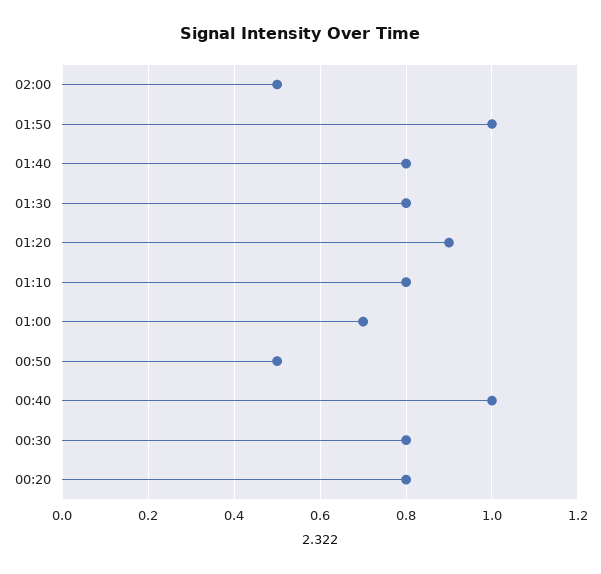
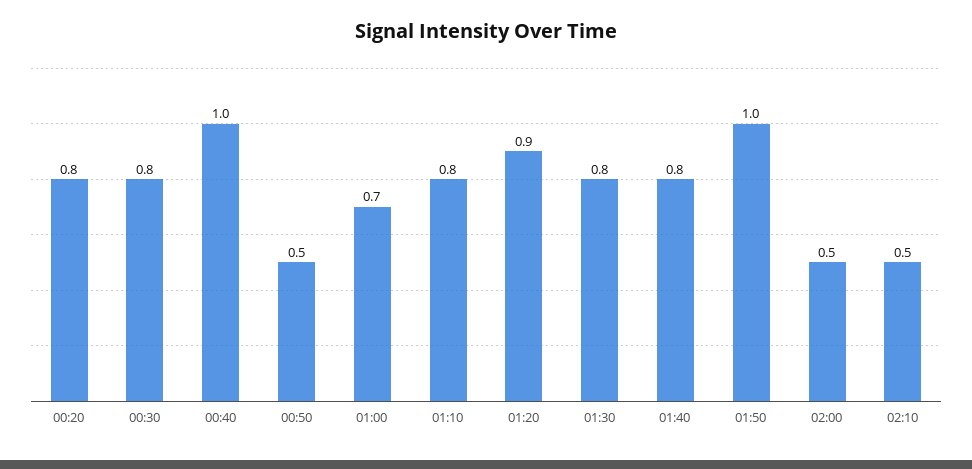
02:10: none -> 0.5

